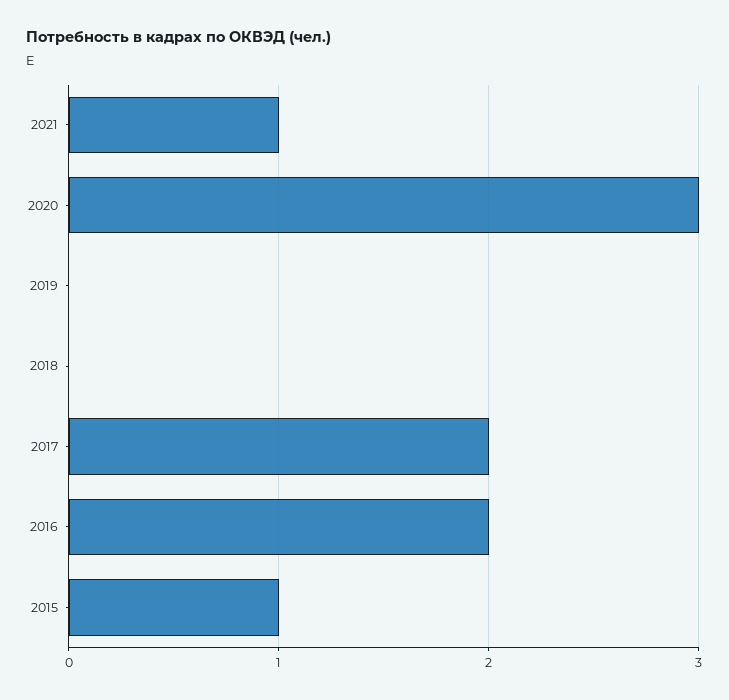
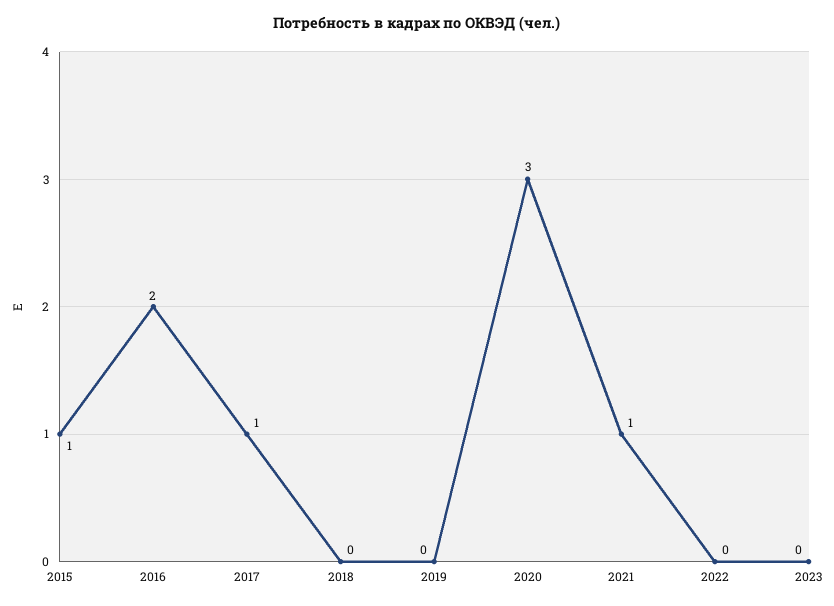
2017: 2 -> 1
2022: none -> 0
2023: none -> 0

